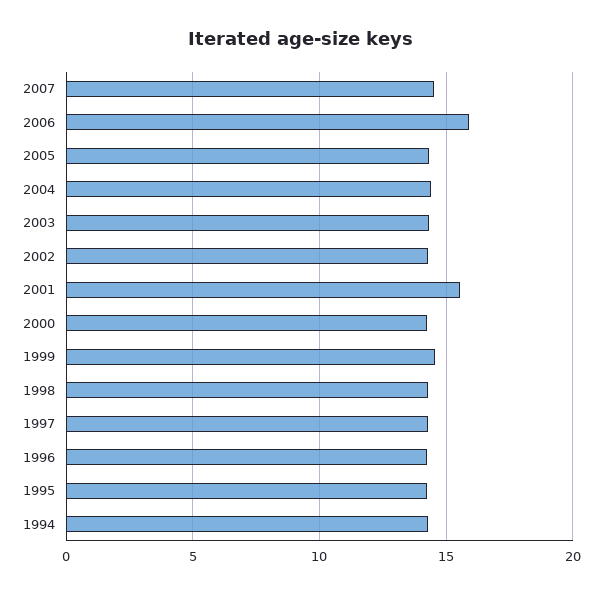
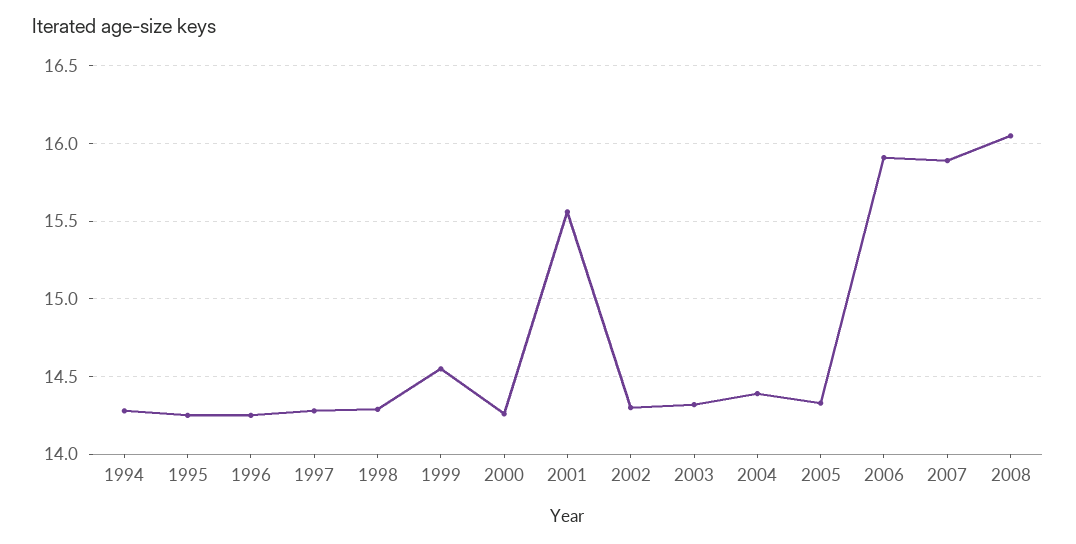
2007: 14.5 -> 15.9
2008: none -> 16.05

